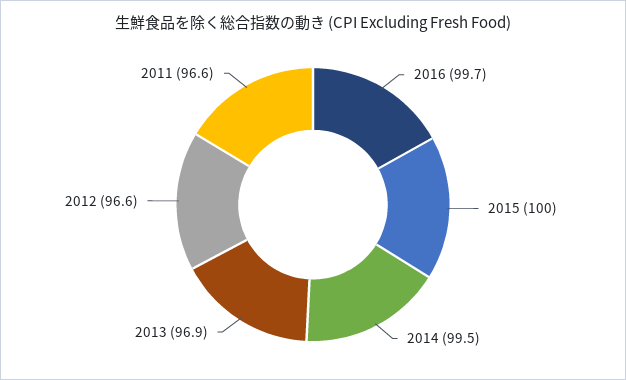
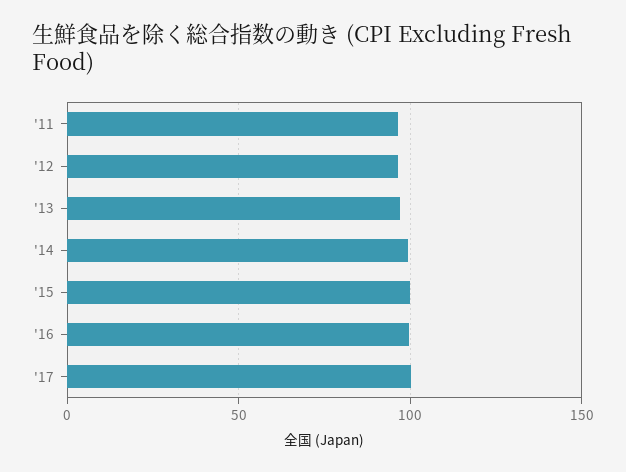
'17: none -> 100

